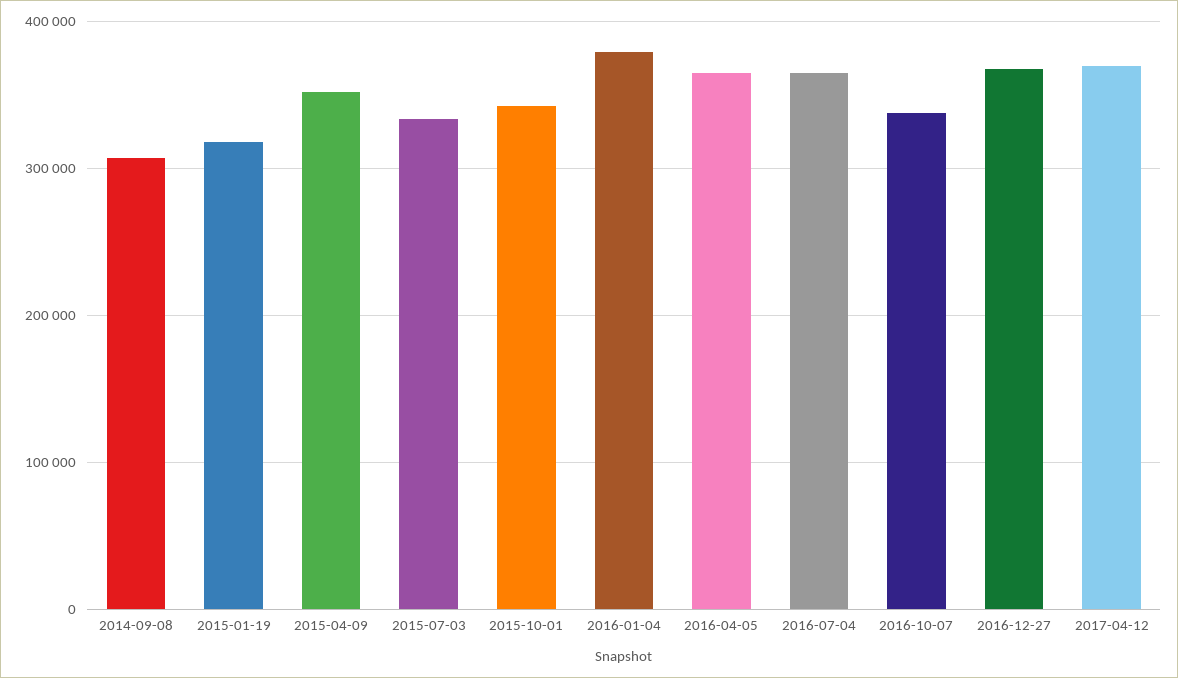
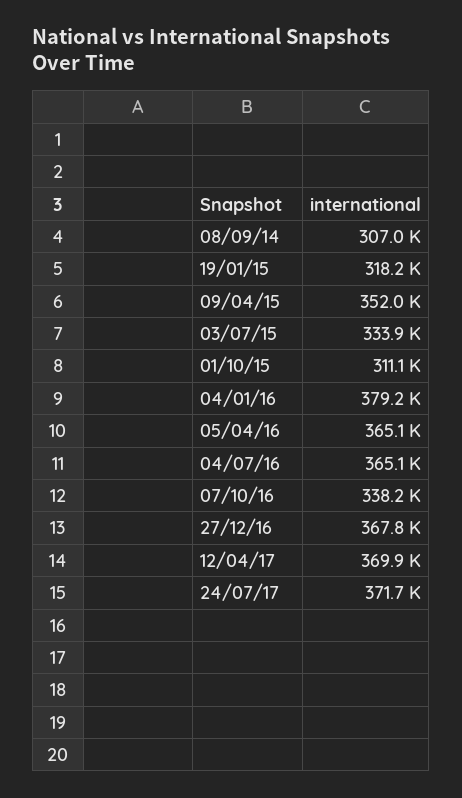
2015-10-01: 340000 -> 311100
24/07/17: none -> 371700

